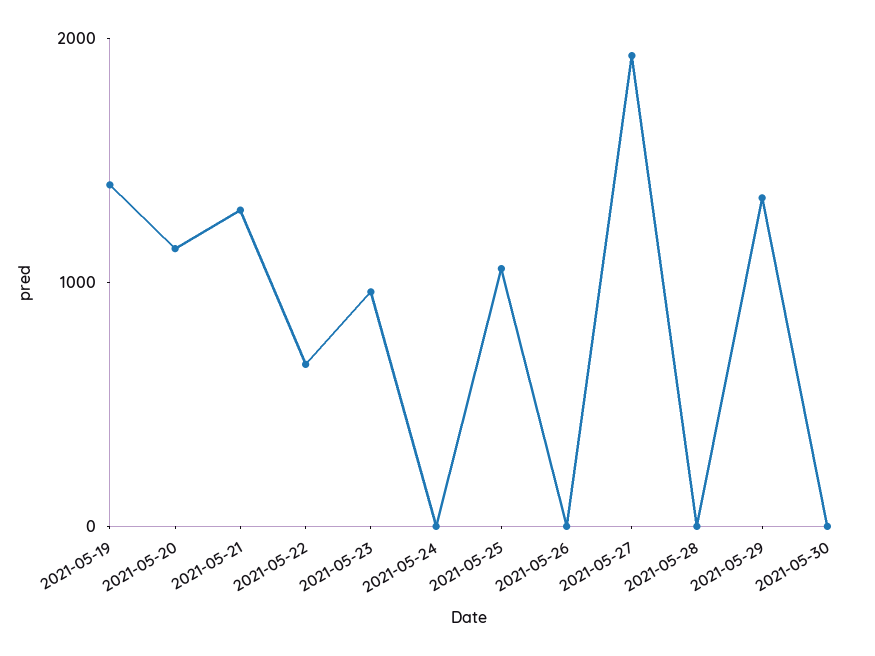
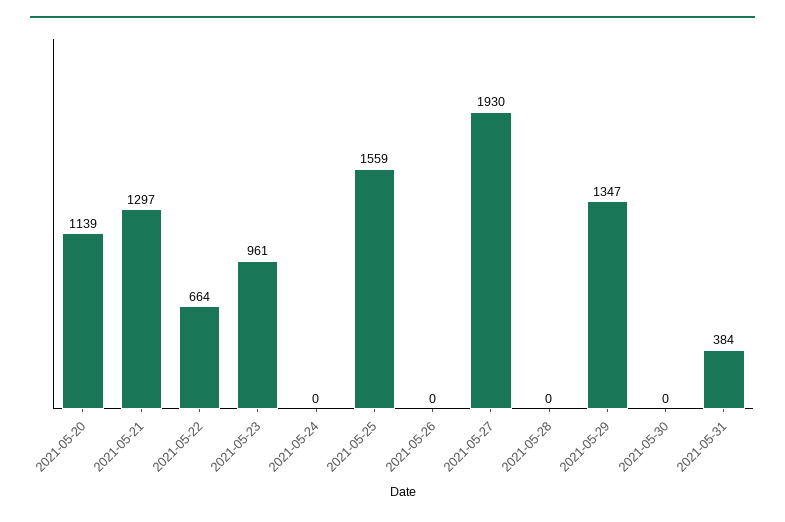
2021-05-19: 1400 -> none
2021-05-25: 1000 -> 1559
2021-05-31: none -> 384

